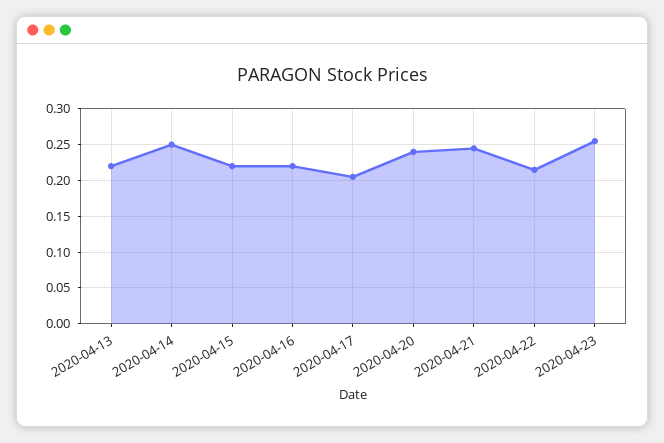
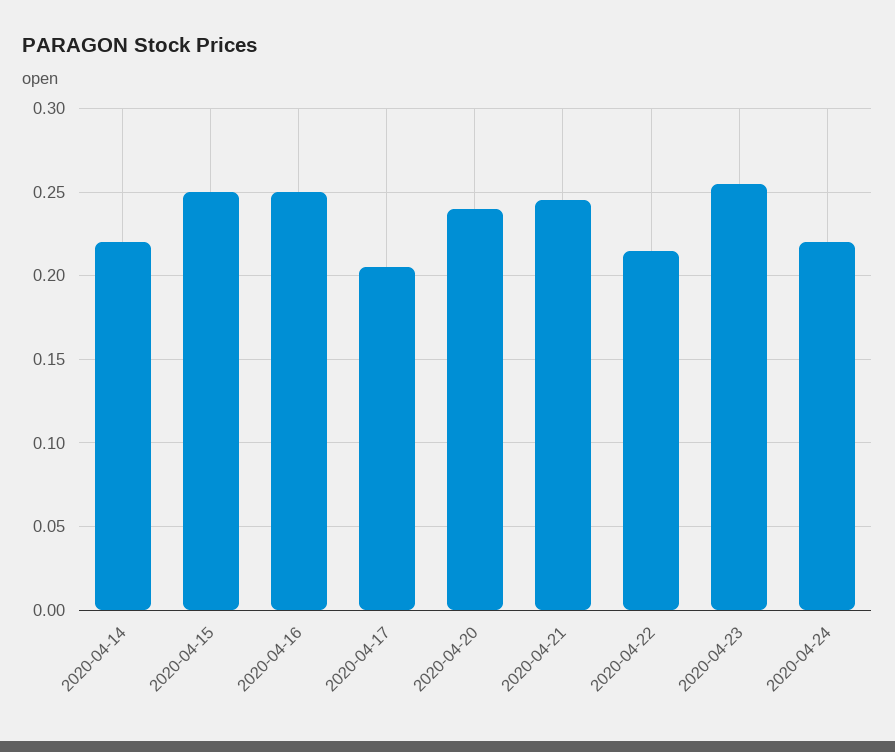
2020-04-13: 0.22 -> none
2020-04-14: 0.25 -> 0.22
2020-04-15: 0.22 -> 0.25
2020-04-16: 0.22 -> 0.25
2020-04-24: none -> 0.22

